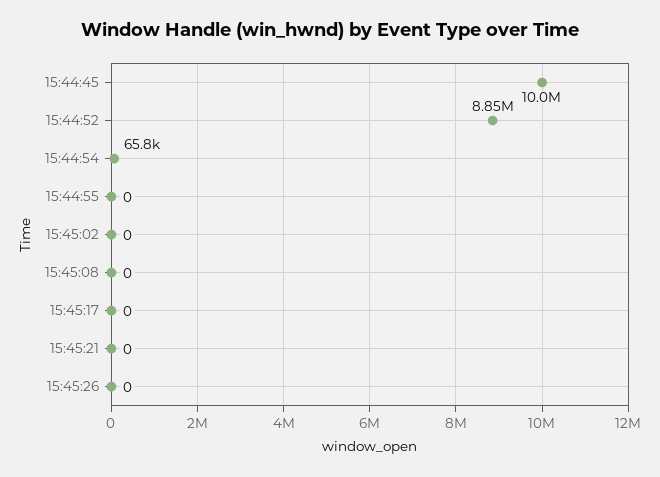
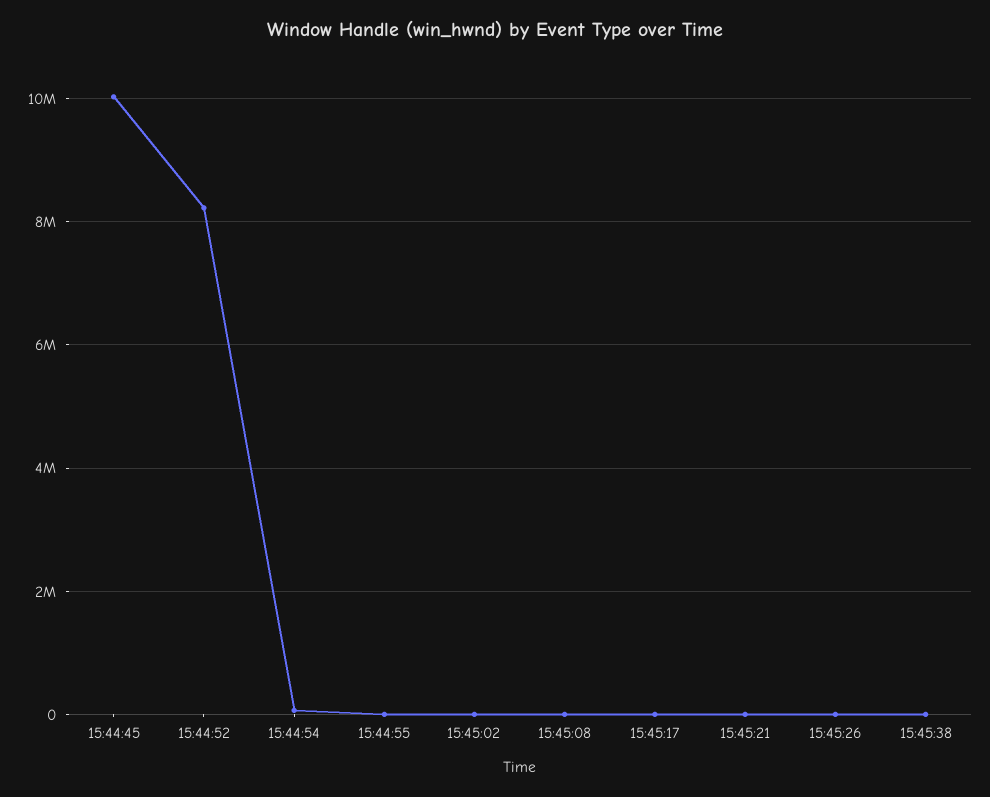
15:44:52: 8850000 -> 8200000
15:45:38: none -> 0

